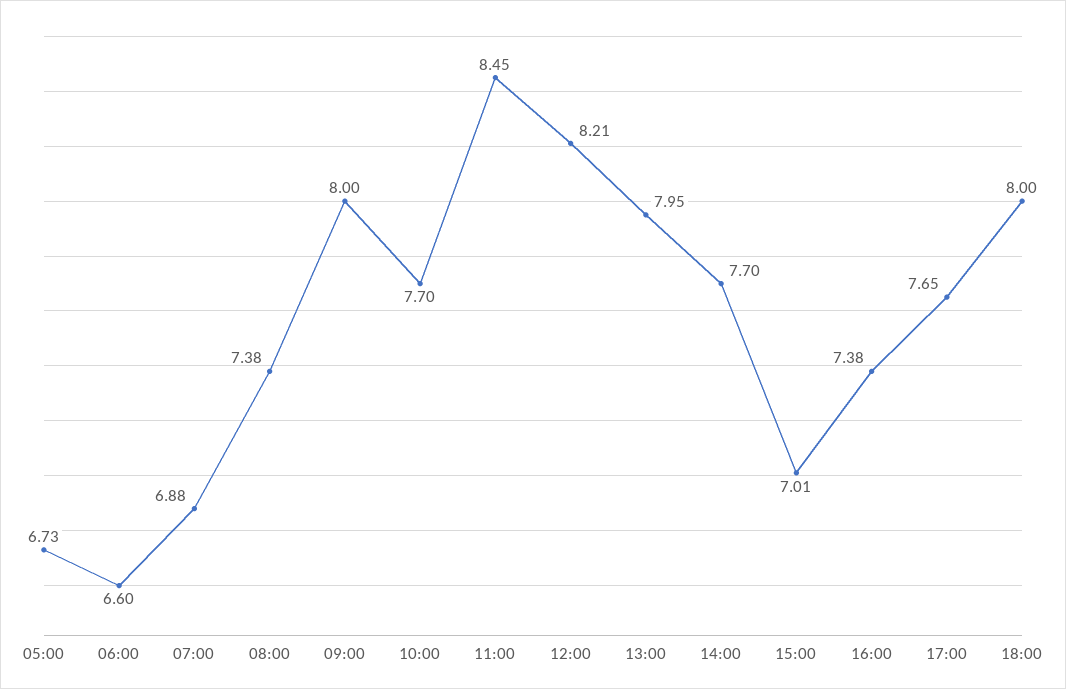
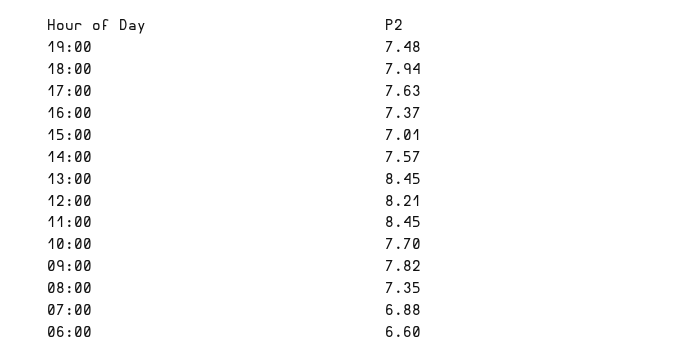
05:00: 6.73 -> none
08:00: 7.38 -> 7.35
09:00: 8 -> 7.82
13:00: 7.95 -> 8.45
14:00: 7.7 -> 7.57
16:00: 7.38 -> 7.37
17:00: 7.65 -> 7.63
18:00: 8 -> 7.94
19:00: none -> 7.48

